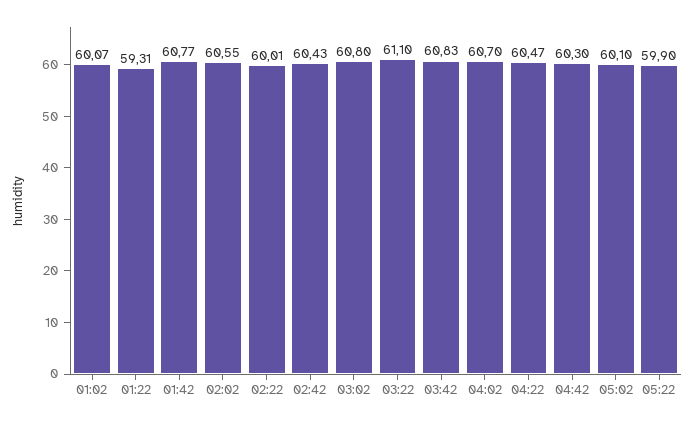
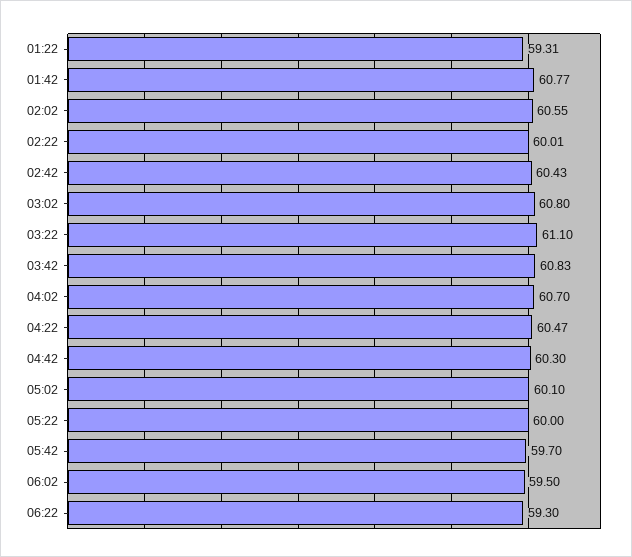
01:02: 60.07 -> none
05:22: 59.9 -> 60
05:42: none -> 59.7
06:02: none -> 59.5
06:22: none -> 59.3

